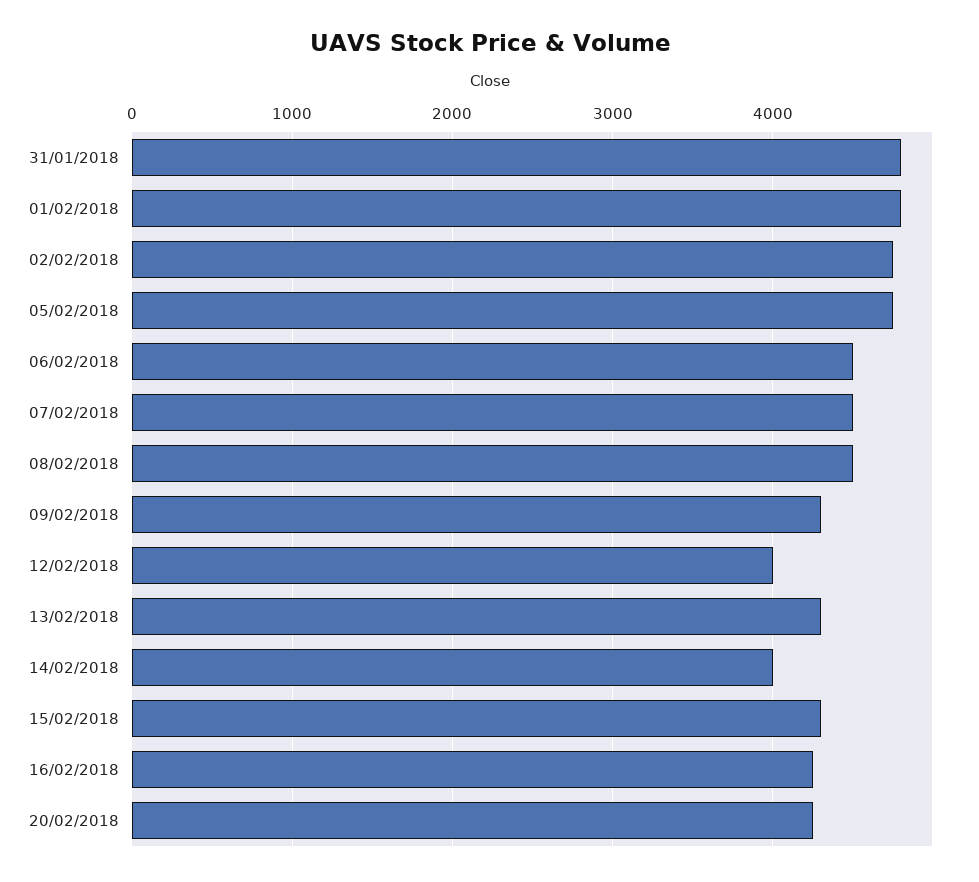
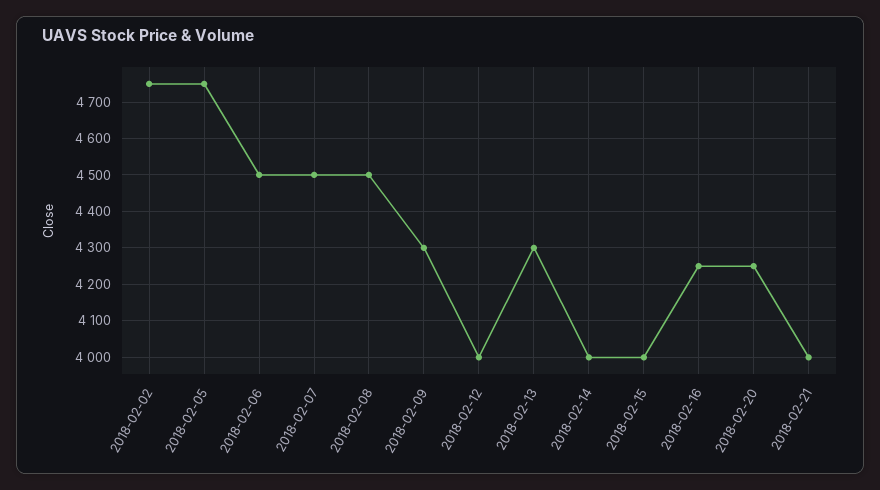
31/01/2018: 4800 -> none
01/02/2018: 4800 -> none
15/02/2018: 4300 -> 4000
2018-02-21: none -> 4000

